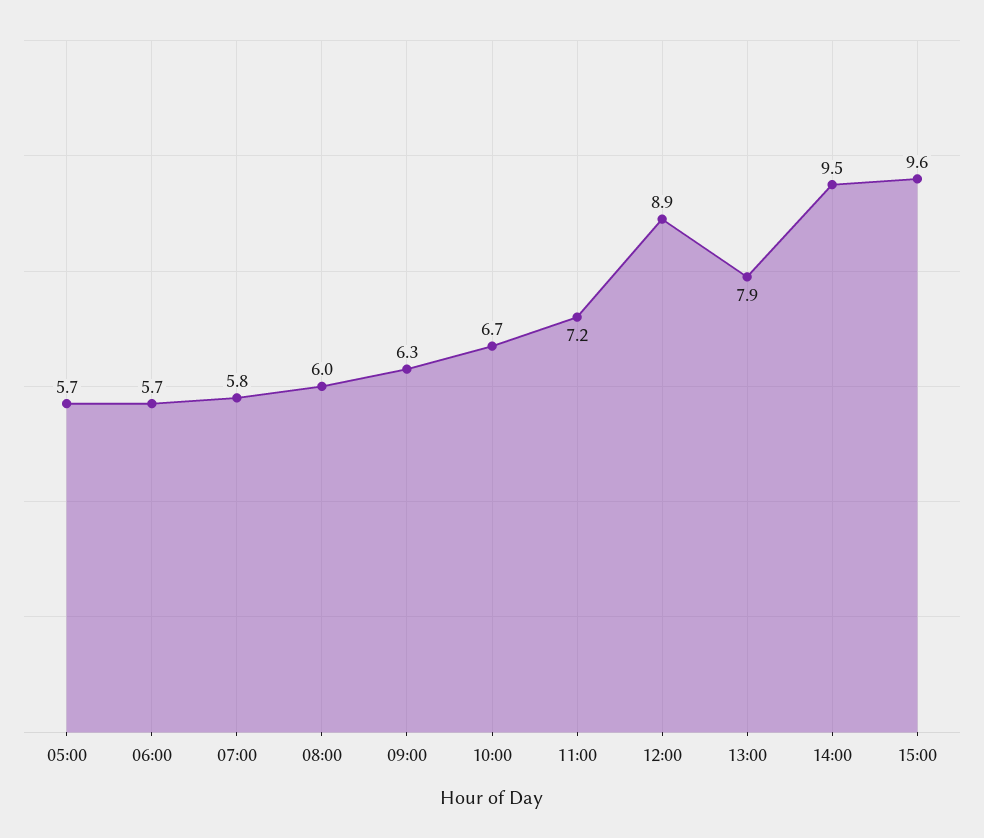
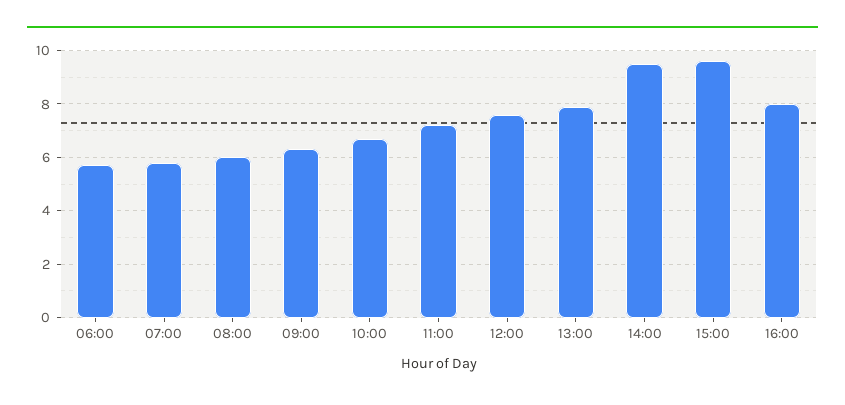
05:00: 5.7 -> none
12:00: 8.9 -> 7.5
16:00: none -> 8

